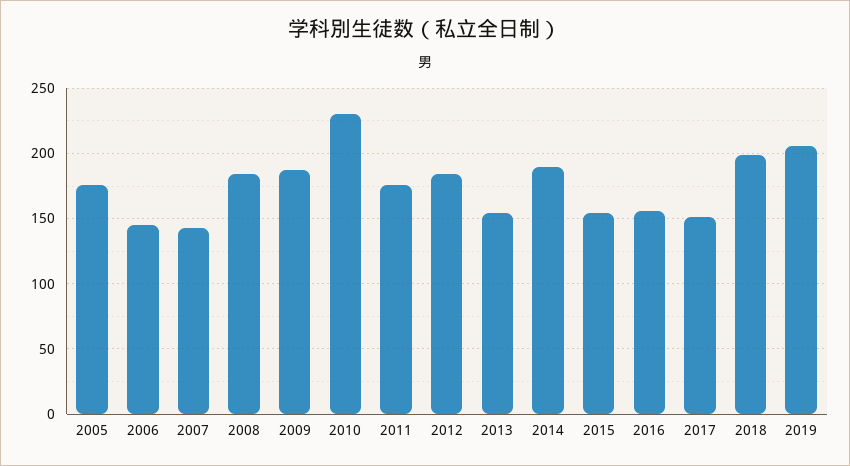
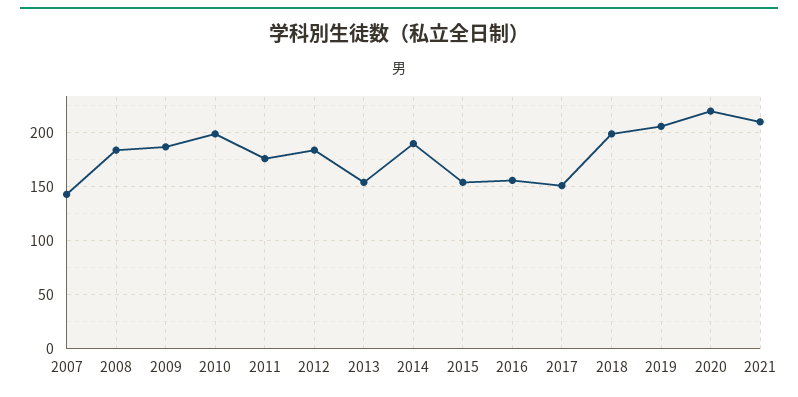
2005: 175 -> none
2006: 145 -> none
2010: 230 -> 200
2020: none -> 220
2021: none -> 210

